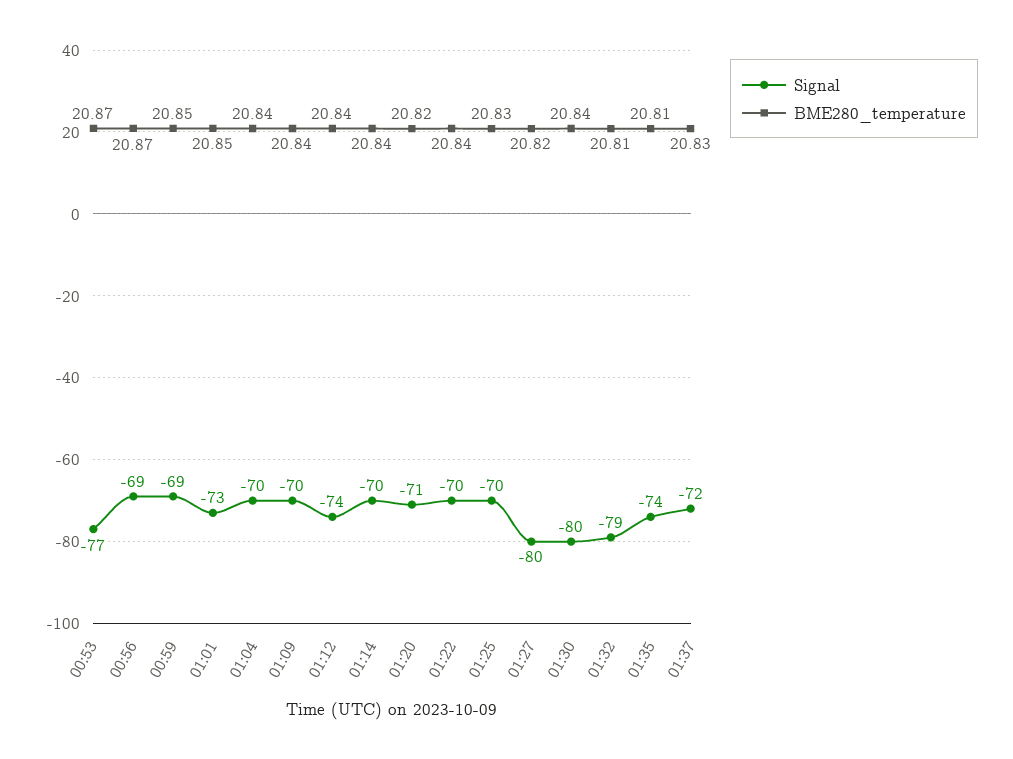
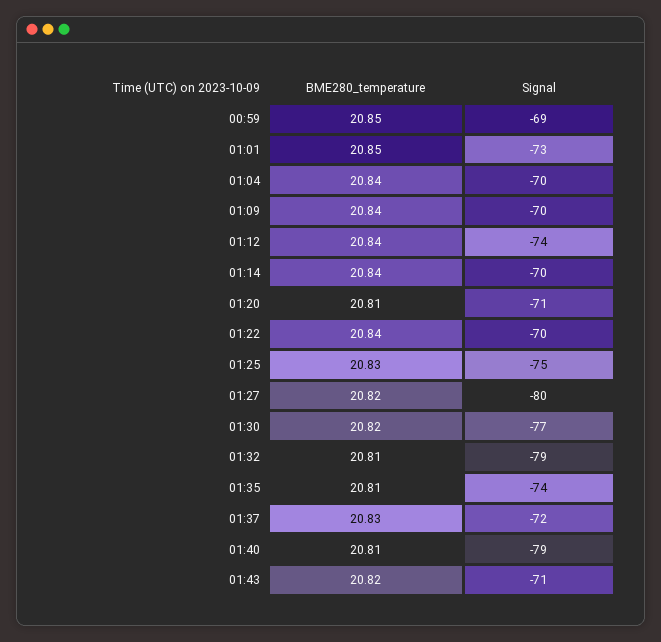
Signal, 00:53: -77 -> none
BME280_temperature, 00:53: 20.87 -> none
Signal, 00:56: -69 -> none
BME280_temperature, 00:56: 20.87 -> none
BME280_temperature, 01:20: 20.82 -> 20.81
Signal, 01:25: -70 -> -75
Signal, 01:30: -80 -> -77
BME280_temperature, 01:30: 20.84 -> 20.82
BME280_temperature, 01:40: none -> 20.81
Signal, 01:40: none -> -79
BME280_temperature, 01:43: none -> 20.82
Signal, 01:43: none -> -71

